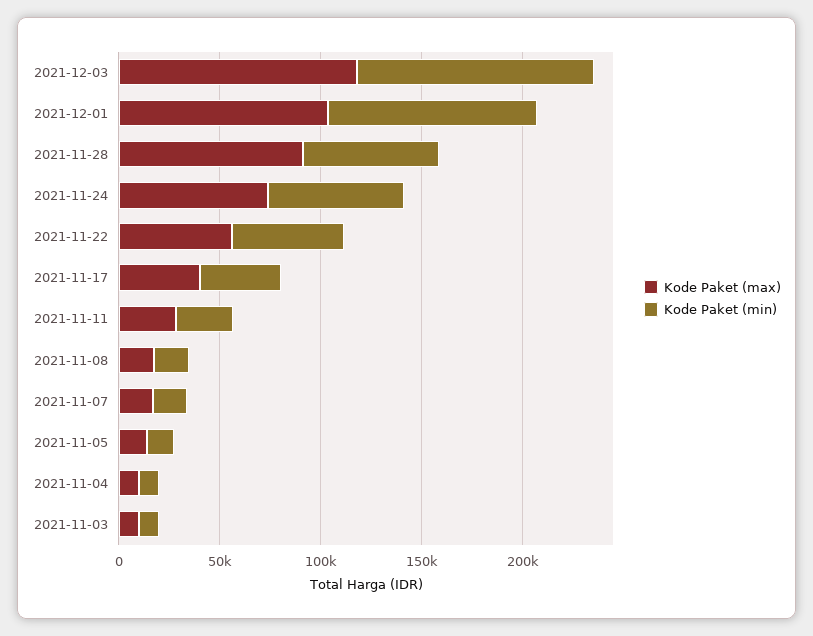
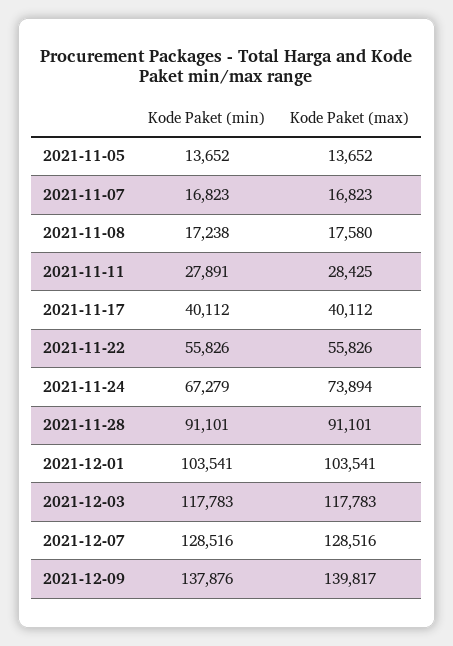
Kode Paket (min), 2021-11-28: 70000 -> 91101
Kode Paket (max), 2021-11-04: 10000 -> none
Kode Paket (min), 2021-11-04: 10000 -> none
Kode Paket (max), 2021-11-03: 10000 -> none
Kode Paket (min), 2021-11-03: 10000 -> none
Kode Paket (min), 2021-12-07: none -> 128516
Kode Paket (max), 2021-12-07: none -> 128516
Kode Paket (min), 2021-12-09: none -> 137876
Kode Paket (max), 2021-12-09: none -> 139817

